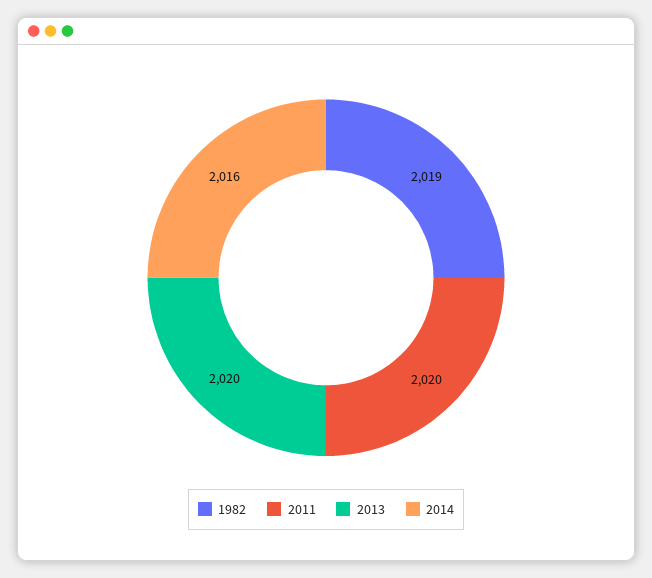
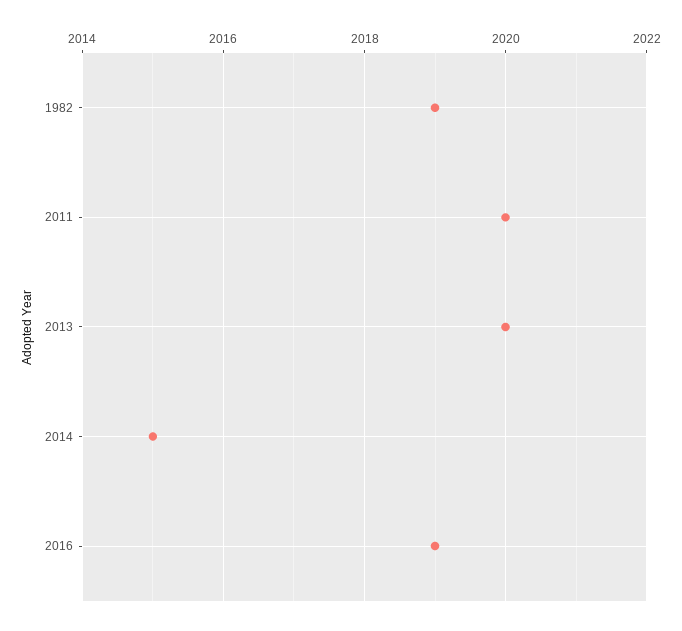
2014: 2016 -> 2015
2016: none -> 2019

